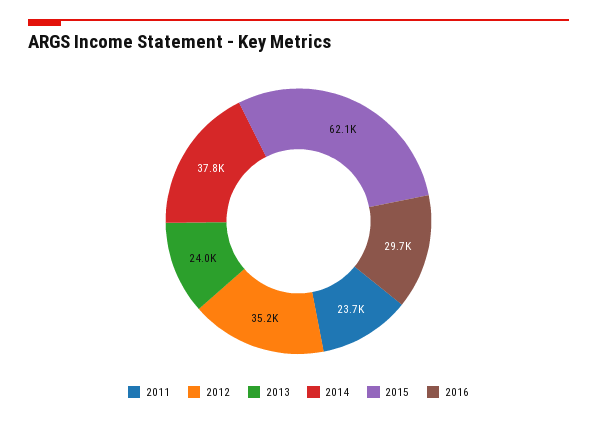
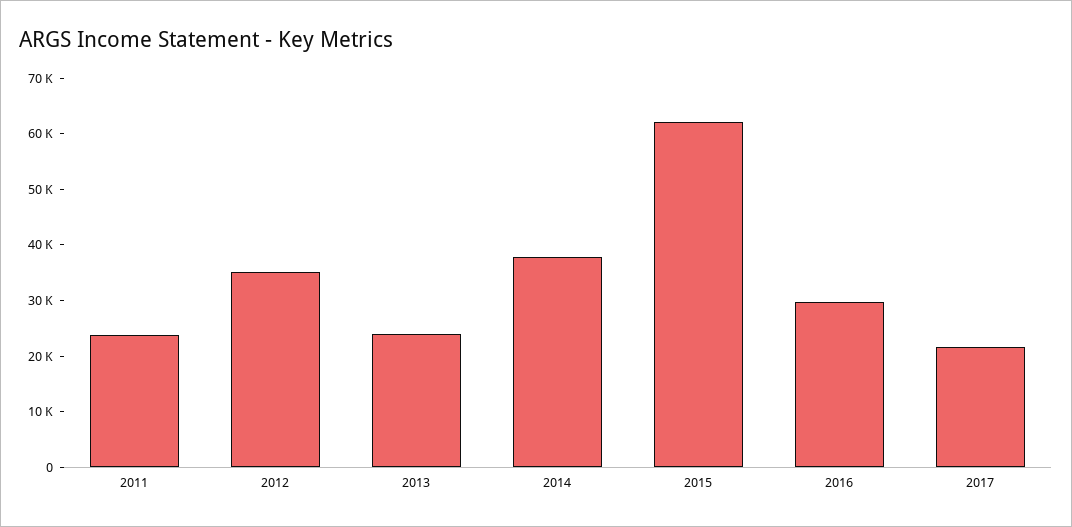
2017: none -> 22000

